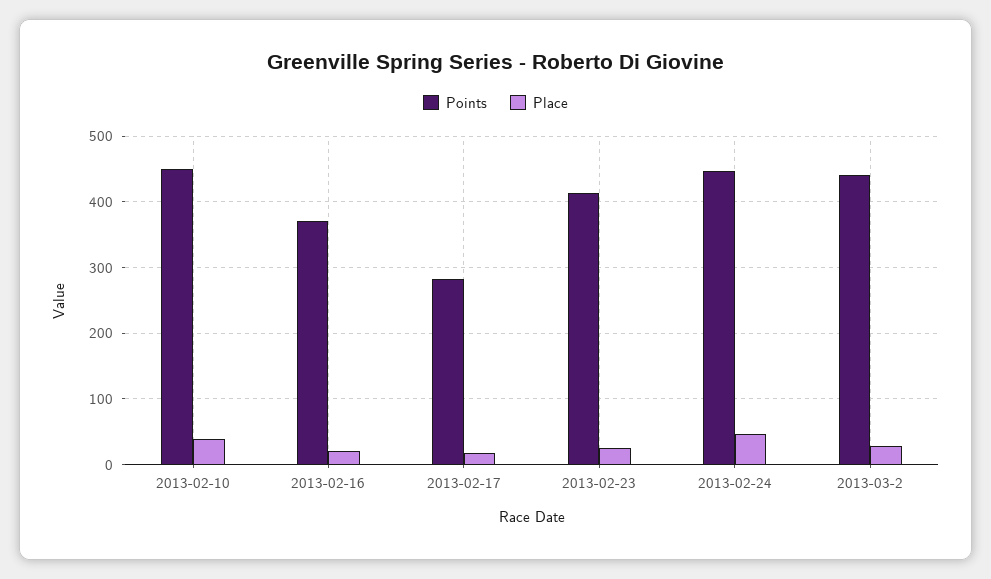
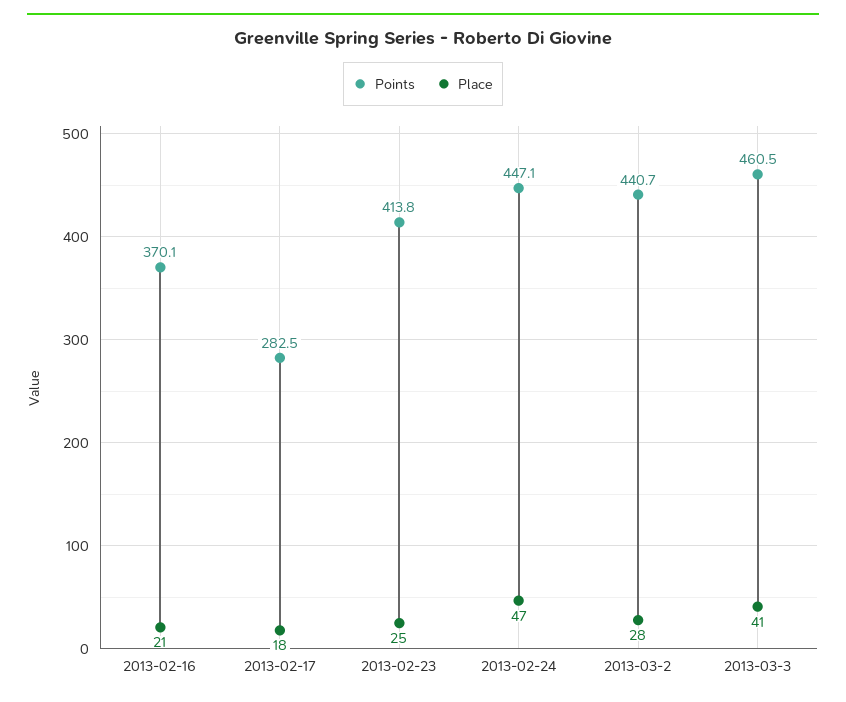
Points, 2013-02-10: 450 -> none
Place, 2013-02-10: 40 -> none
Points, 2013-03-3: none -> 460.5
Place, 2013-03-3: none -> 41

